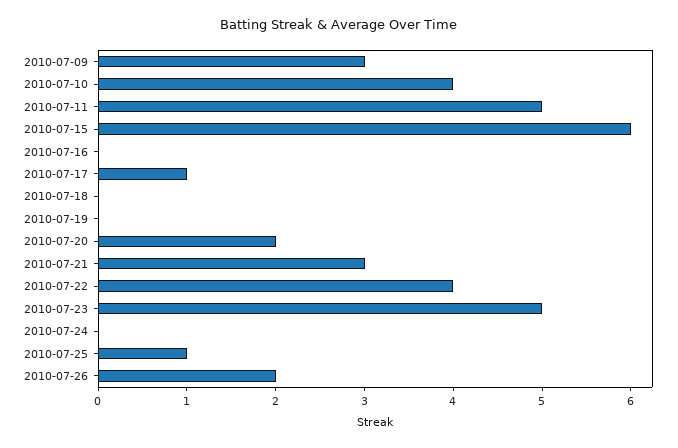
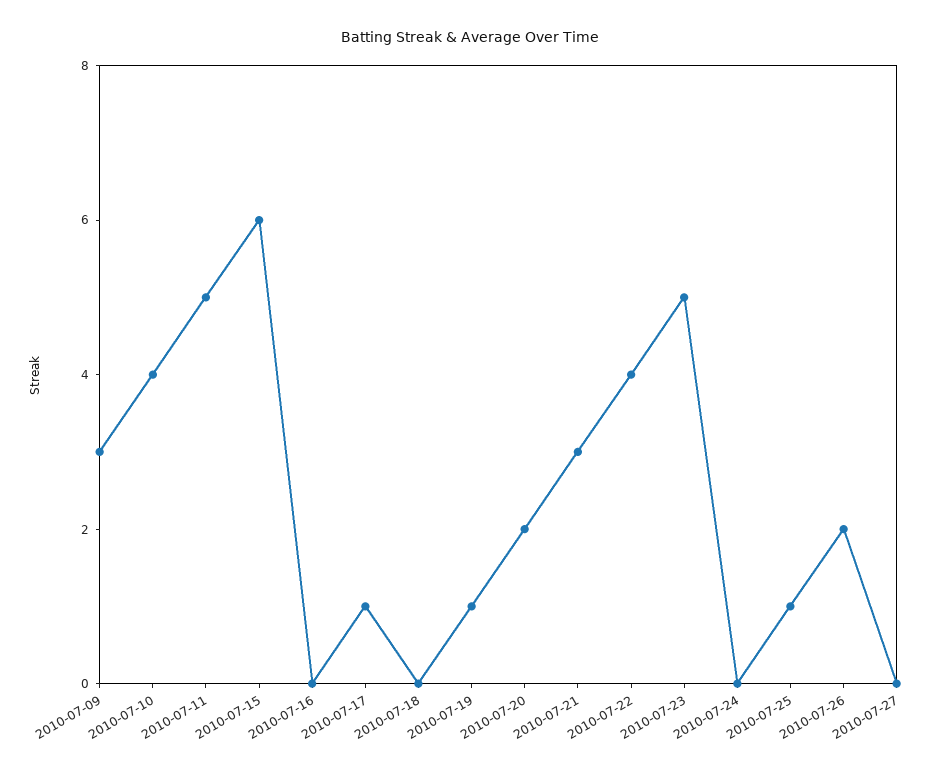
2010-07-19: 0 -> 1
2010-07-27: none -> 0

